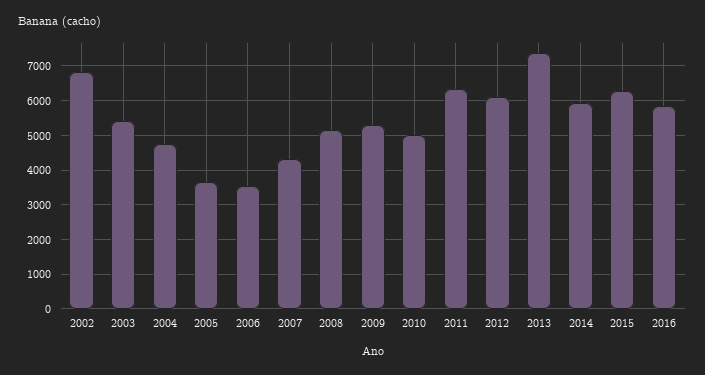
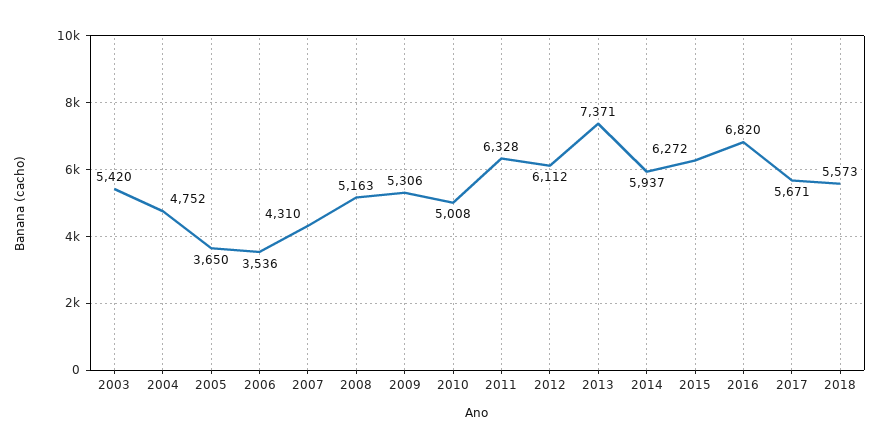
2002: 6800 -> none
2016: 5800 -> 6820
2017: none -> 5671
2018: none -> 5573

